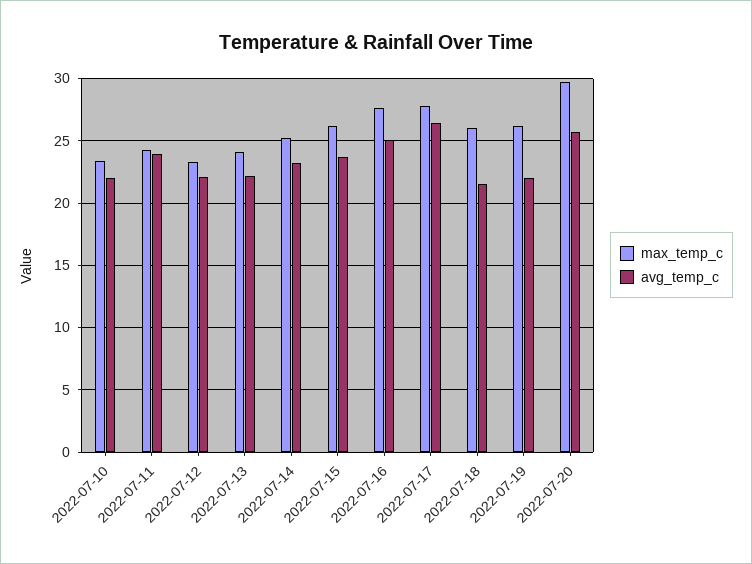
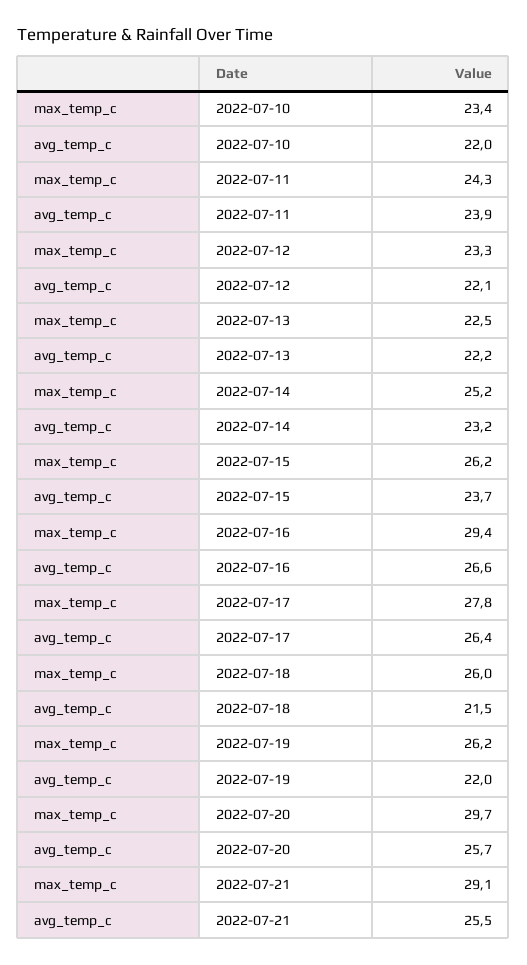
max_temp_c, 2022-07-13: 24 -> 22.5
max_temp_c, 2022-07-16: 27.5 -> 29.4
avg_temp_c, 2022-07-16: 25 -> 26.6
max_temp_c, 2022-07-21: none -> 29.1
avg_temp_c, 2022-07-21: none -> 25.5

